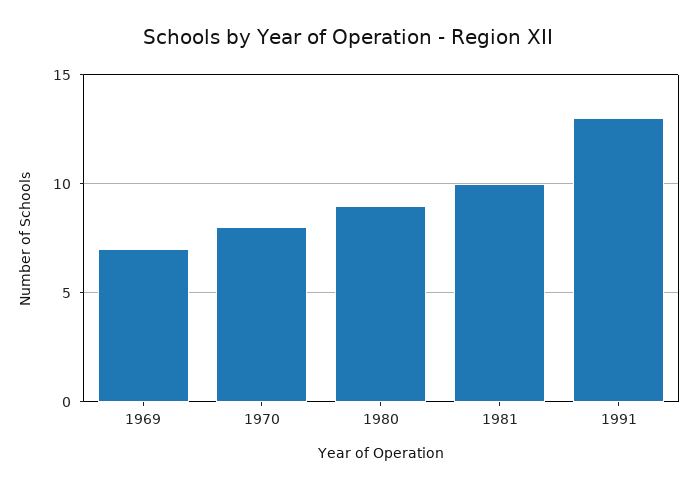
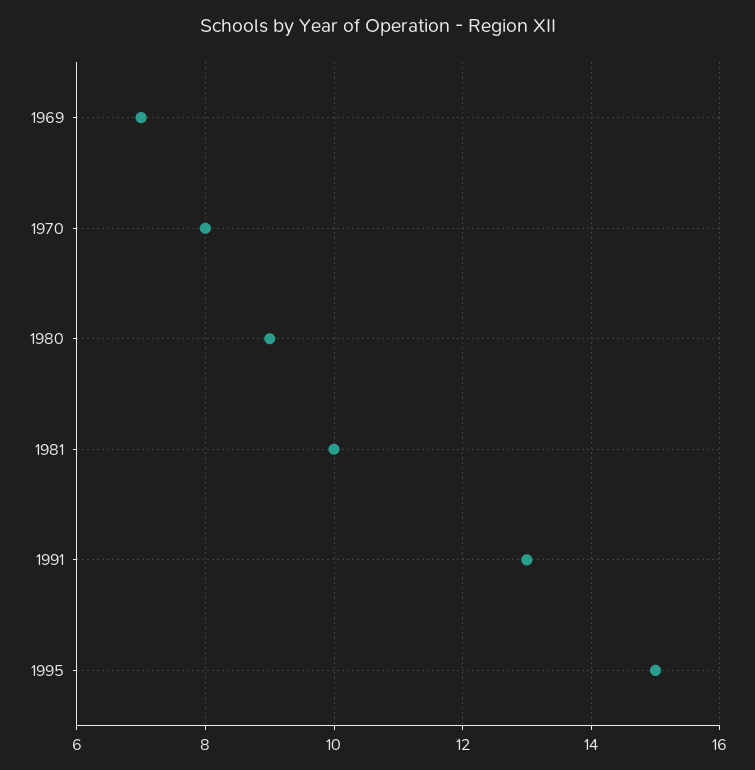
1995: none -> 15

